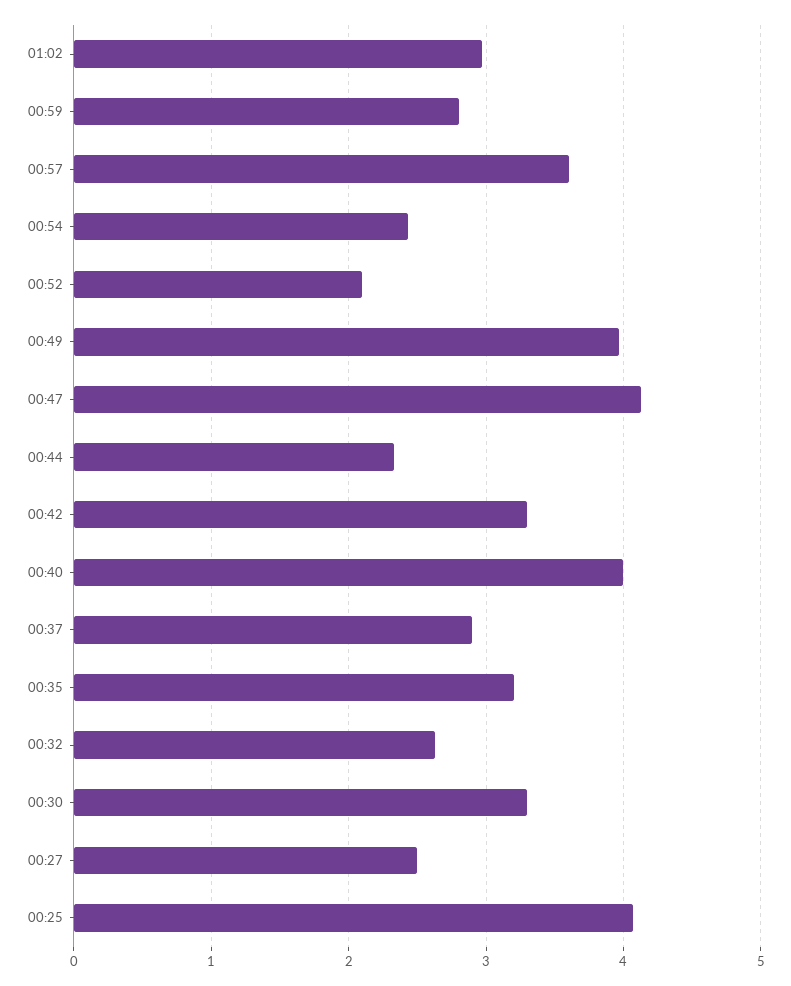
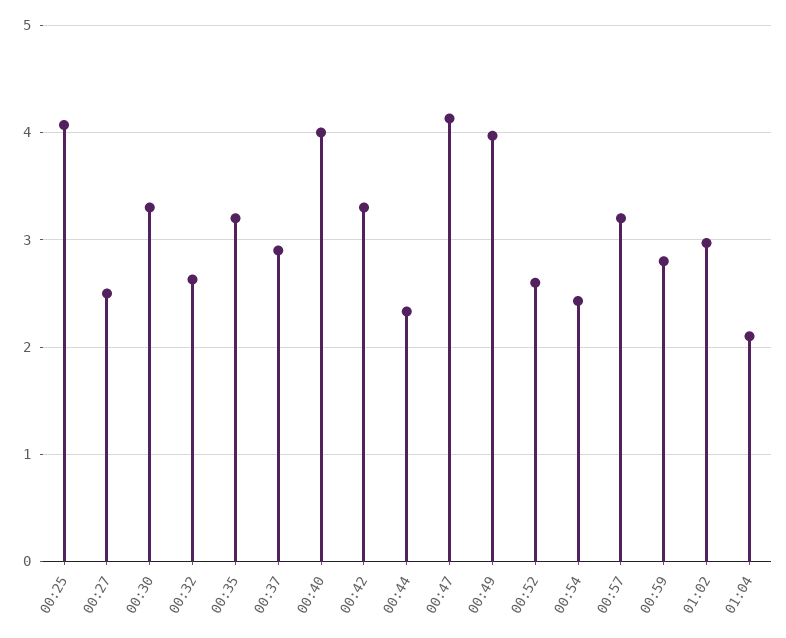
00:57: 3.6 -> 3.2
00:52: 2.1 -> 2.6
01:04: none -> 2.1

